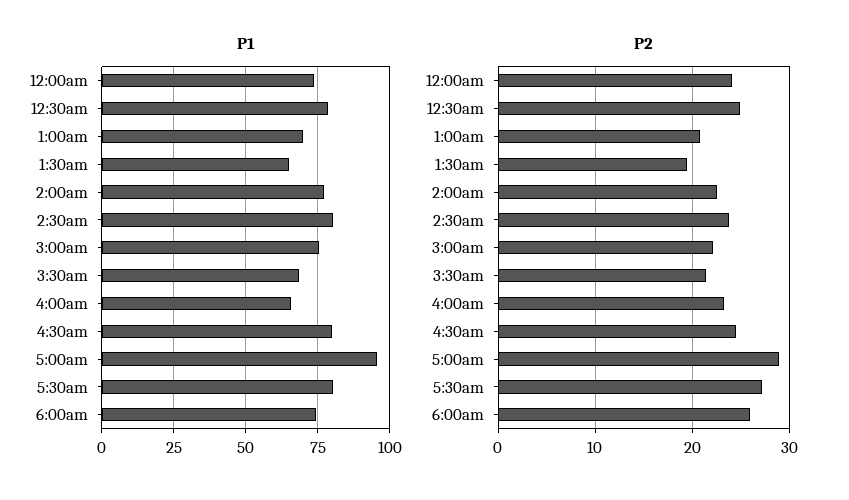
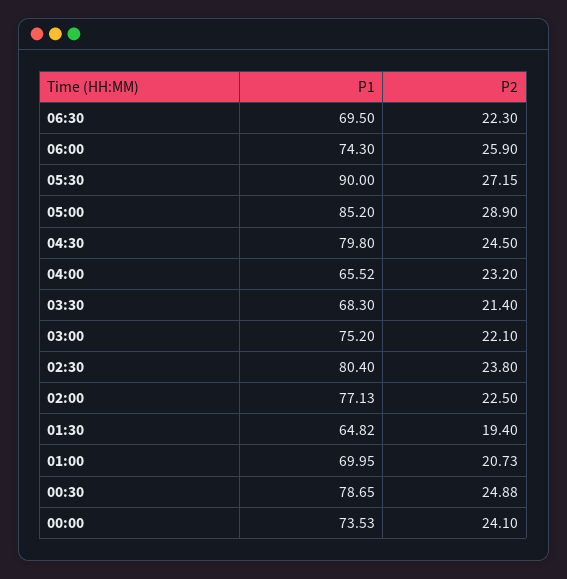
P1, 5:00am: 95 -> 85.2
P1, 5:30am: 80 -> 90
P1, 06:30: none -> 69.5
P2, 06:30: none -> 22.3

